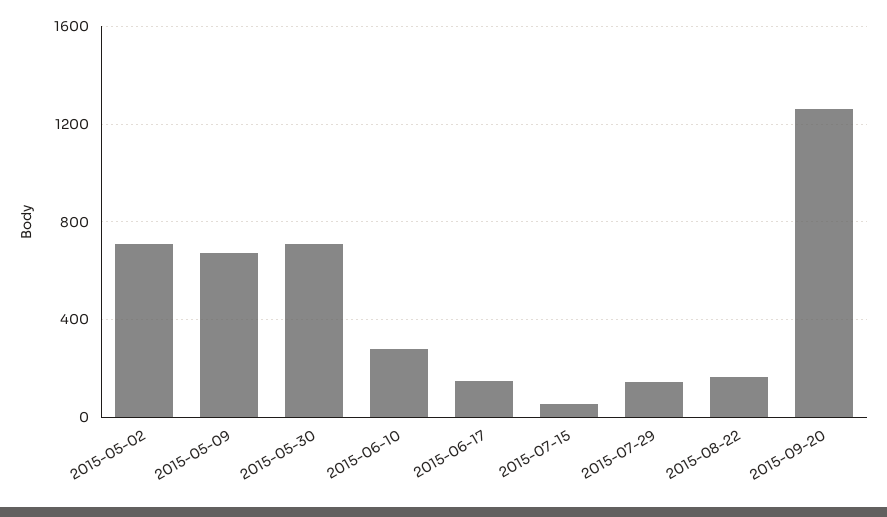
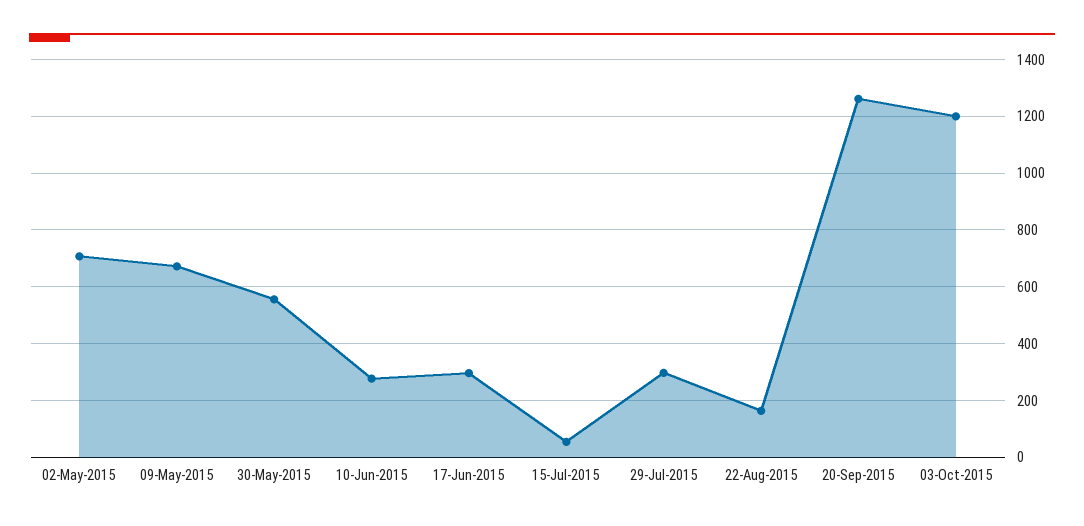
2015-05-30: 700 -> 550
2015-06-17: 150 -> 300
2015-07-29: 150 -> 300
03-Oct-2015: none -> 1200

